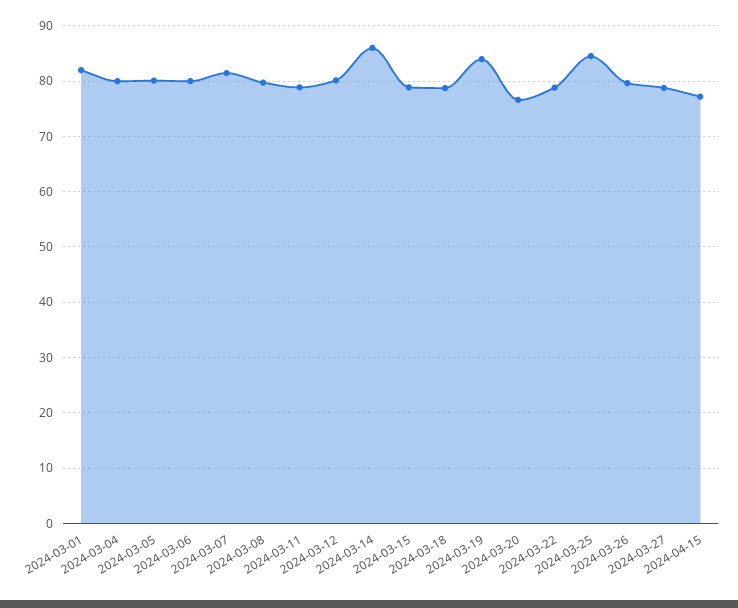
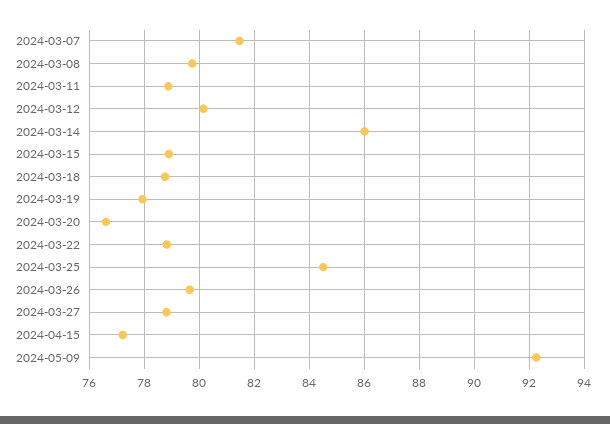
2024-03-01: 82 -> none
2024-03-04: 80 -> none
2024-03-05: 80 -> none
2024-03-06: 80 -> none
2024-03-19: 84 -> 78
2024-05-09: none -> 92.25

